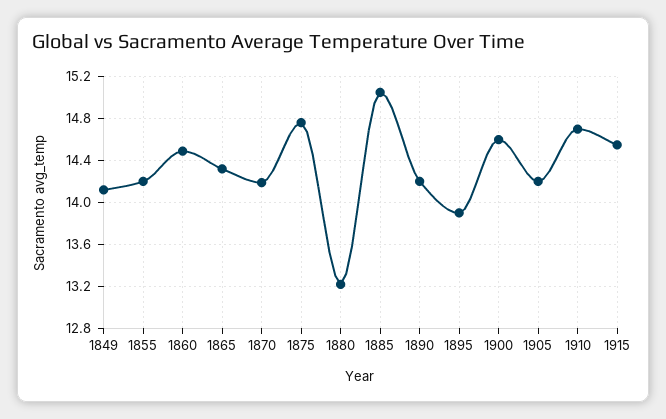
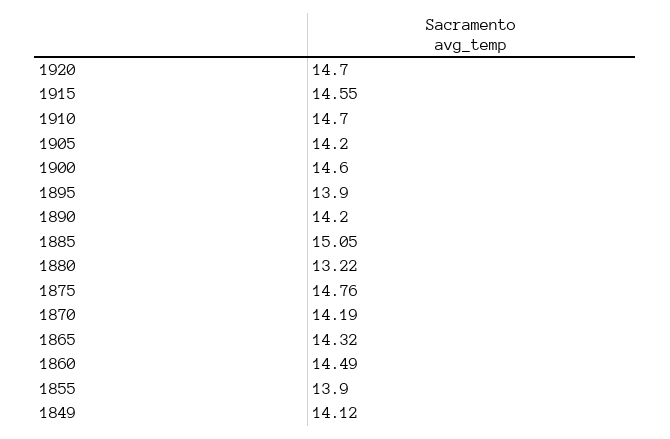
1855: 14.2 -> 13.9
1920: none -> 14.7

